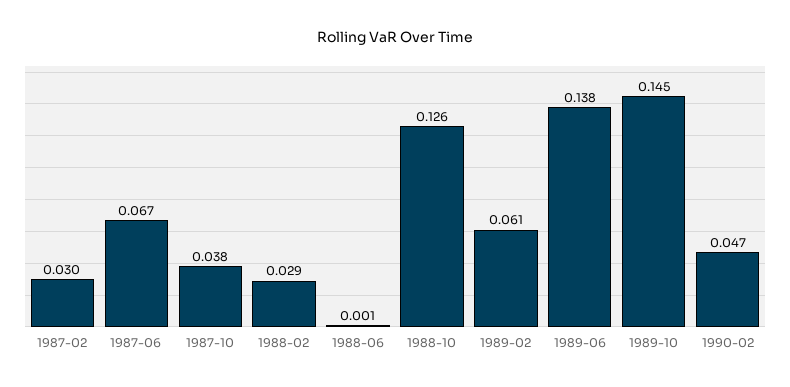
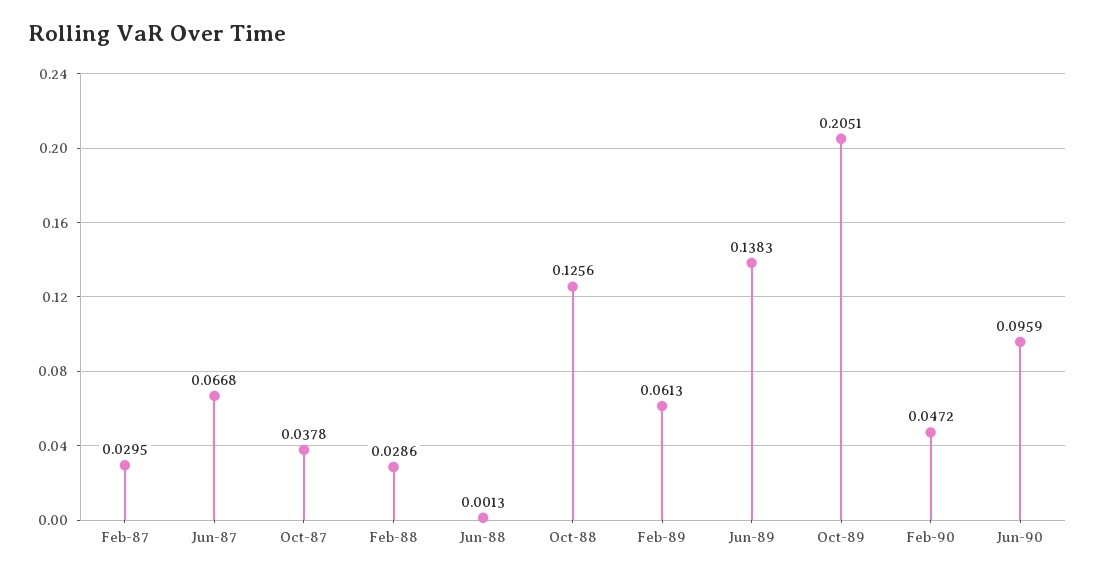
1989-10: 0.145 -> 0.2051
Jun-90: none -> 0.0959

